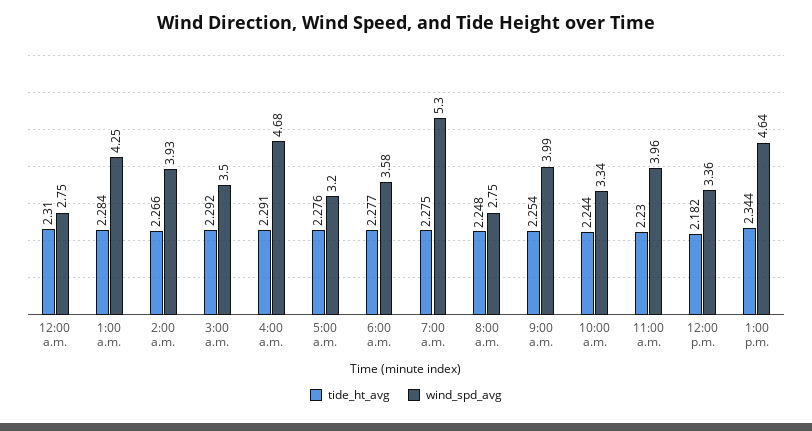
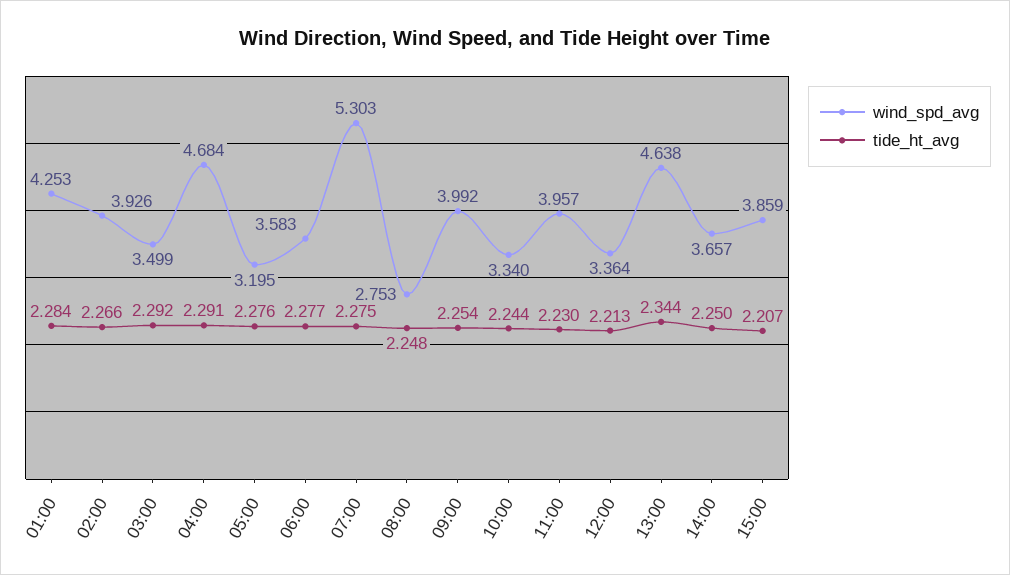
tide_ht_avg, 12:00 a.m.: 2.31 -> none
wind_spd_avg, 12:00 a.m.: 2.75 -> none
tide_ht_avg, 12:00 p.m.: 2.182 -> 2.213
wind_spd_avg, 14:00: none -> 3.657
tide_ht_avg, 14:00: none -> 2.25
wind_spd_avg, 15:00: none -> 3.859
tide_ht_avg, 15:00: none -> 2.207

